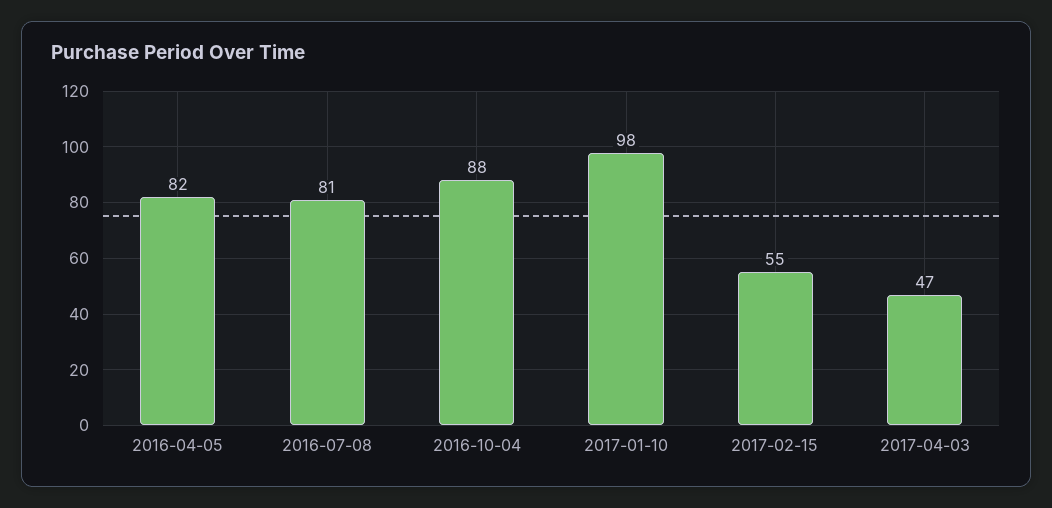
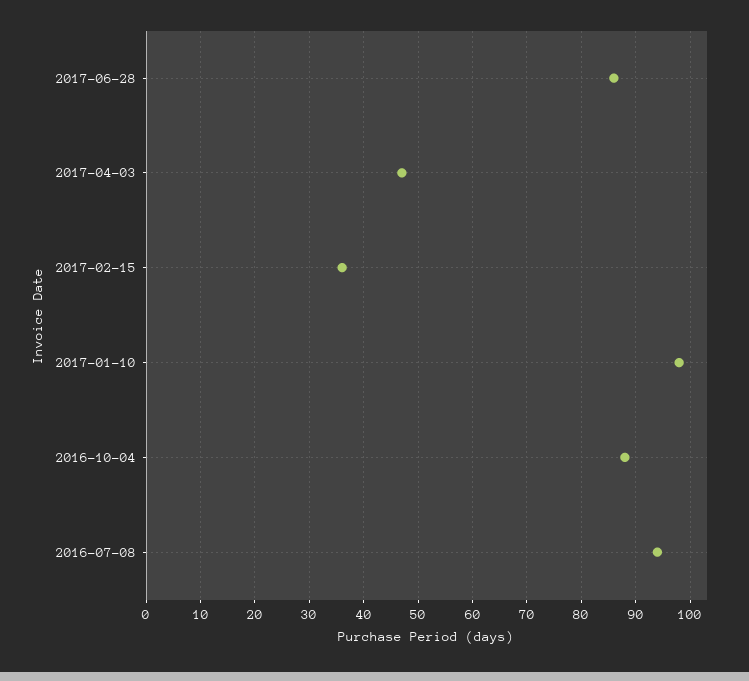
2016-04-05: 82 -> none
2016-07-08: 81 -> 95
2017-02-15: 55 -> 35
2017-06-28: none -> 85

